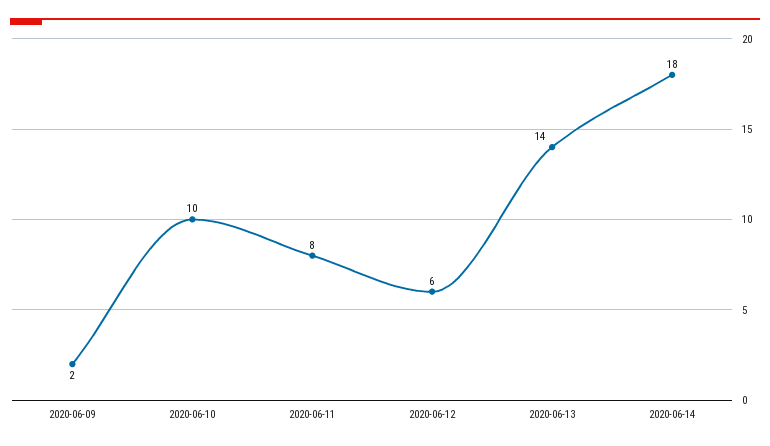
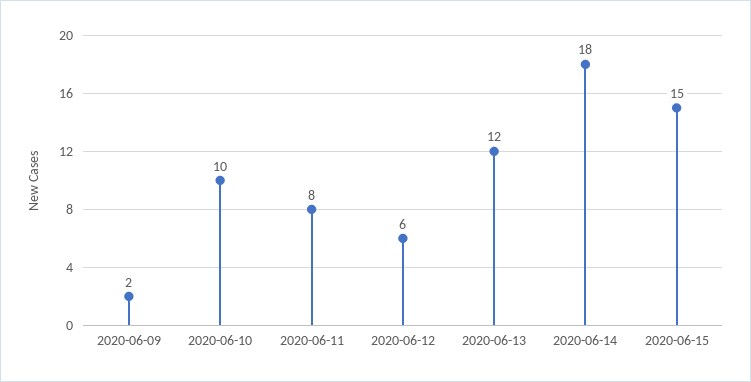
2020-06-13: 14 -> 12
2020-06-15: none -> 15

